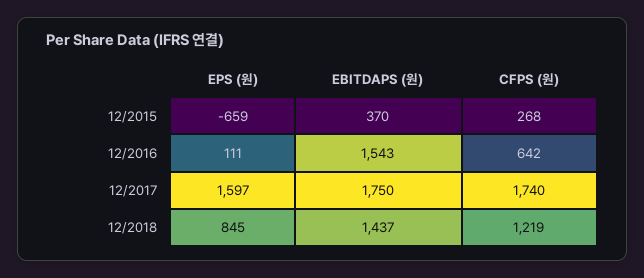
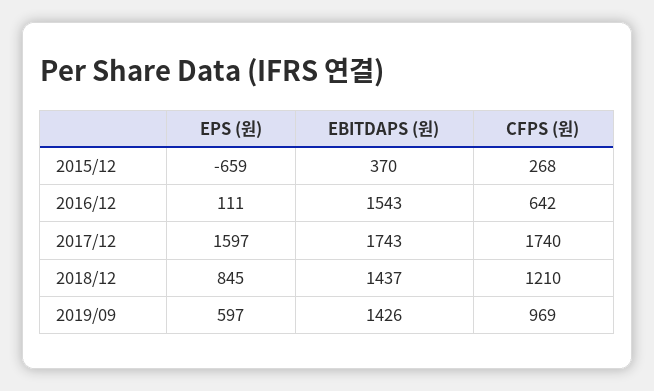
EBITDAPS (원), 12/2017: 1750 -> 1743
CFPS (원), 12/2018: 1219 -> 1210
EPS (원), 2019/09: none -> 597
EBITDAPS (원), 2019/09: none -> 1426
CFPS (원), 2019/09: none -> 969

